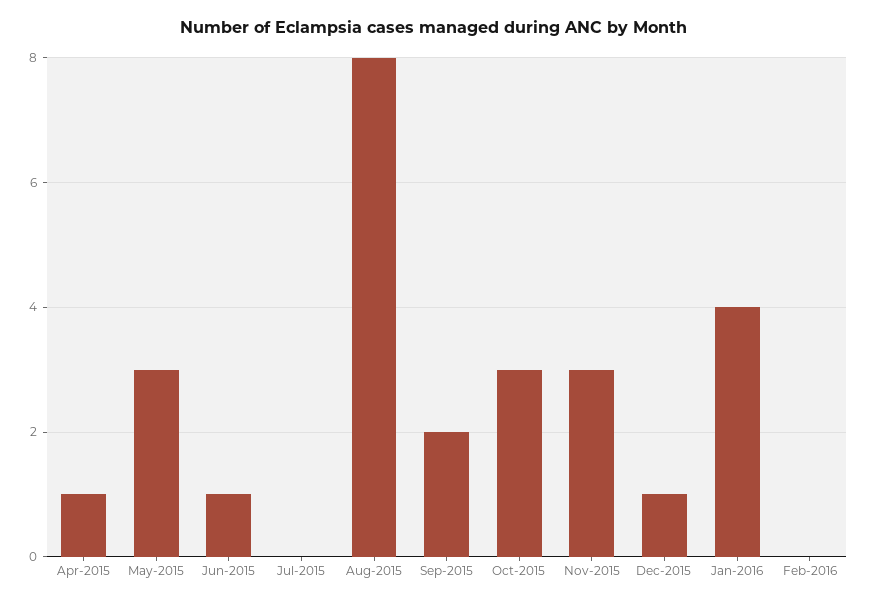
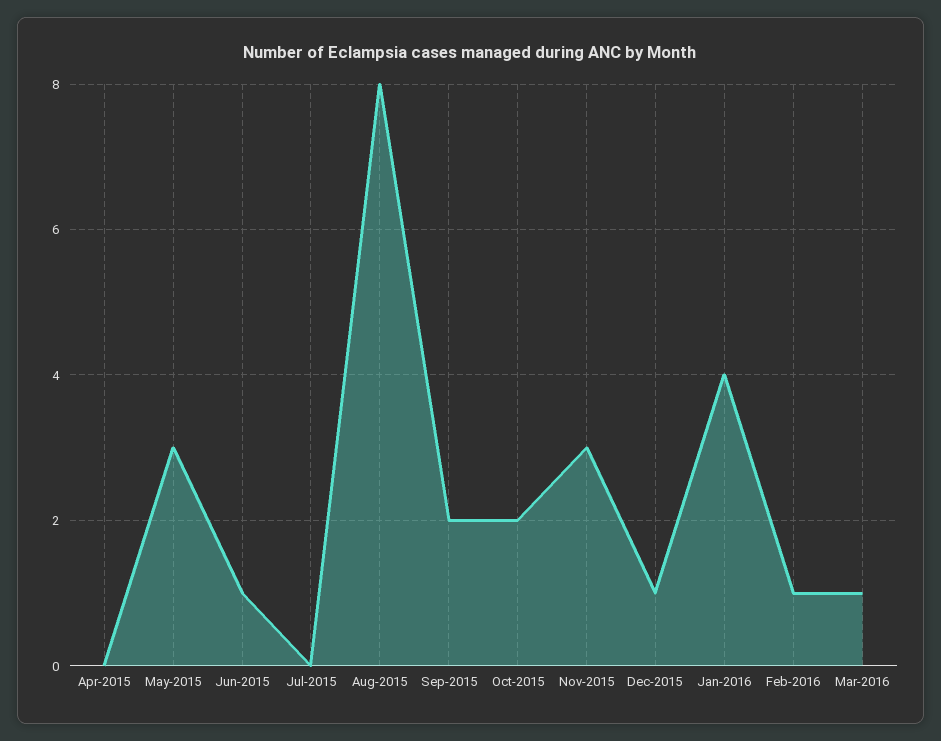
Apr-2015: 1 -> 0
Oct-2015: 3 -> 2
Feb-2016: 0 -> 1
Mar-2016: none -> 1

